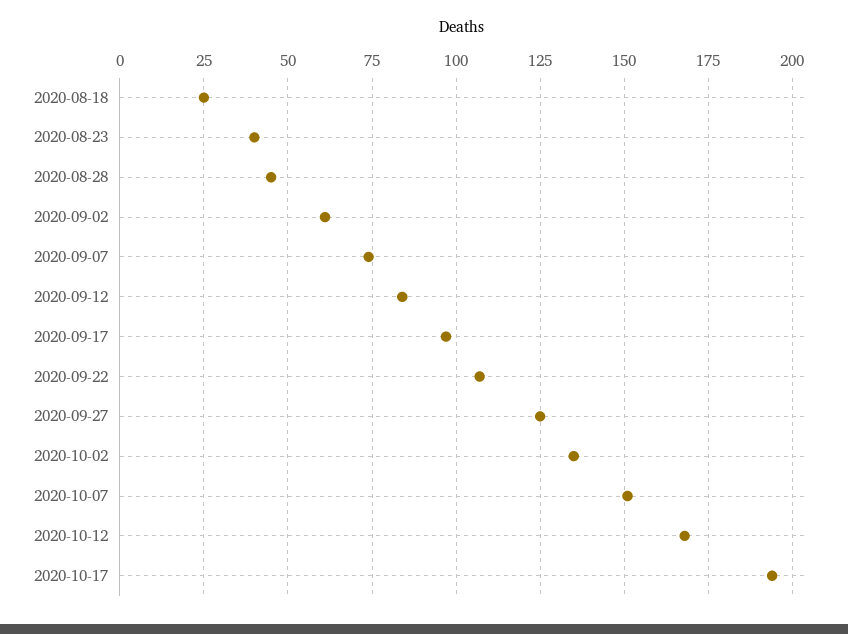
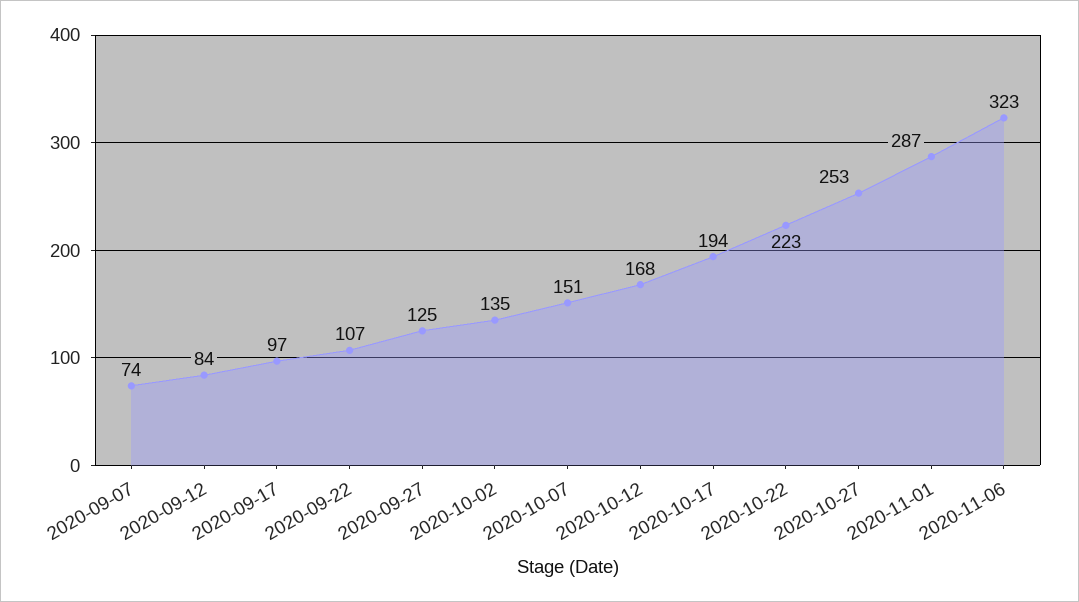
2020-08-18: 25 -> none
2020-08-23: 40 -> none
2020-08-28: 45 -> none
2020-09-02: 60 -> none
2020-10-22: none -> 223
2020-10-27: none -> 253
2020-11-01: none -> 287
2020-11-06: none -> 323

